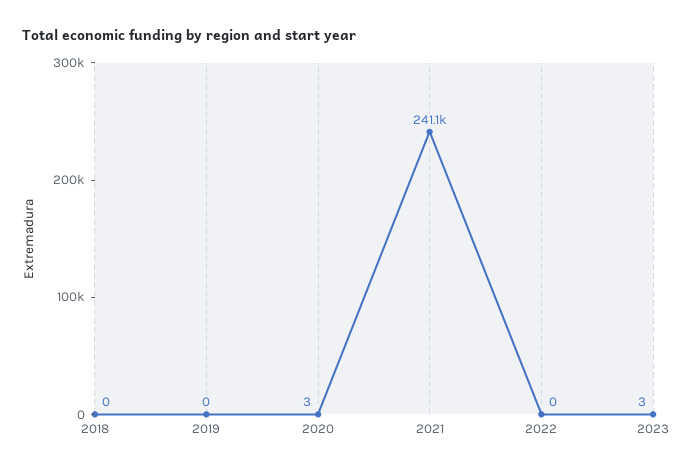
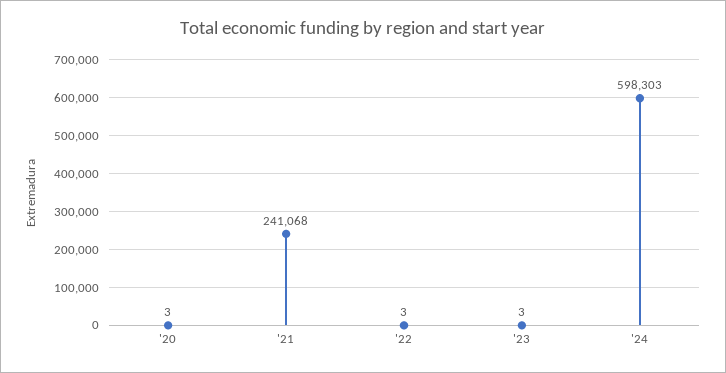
2018: 0 -> none
2019: 0 -> none
2022: 0 -> 3
'24: none -> 598303

